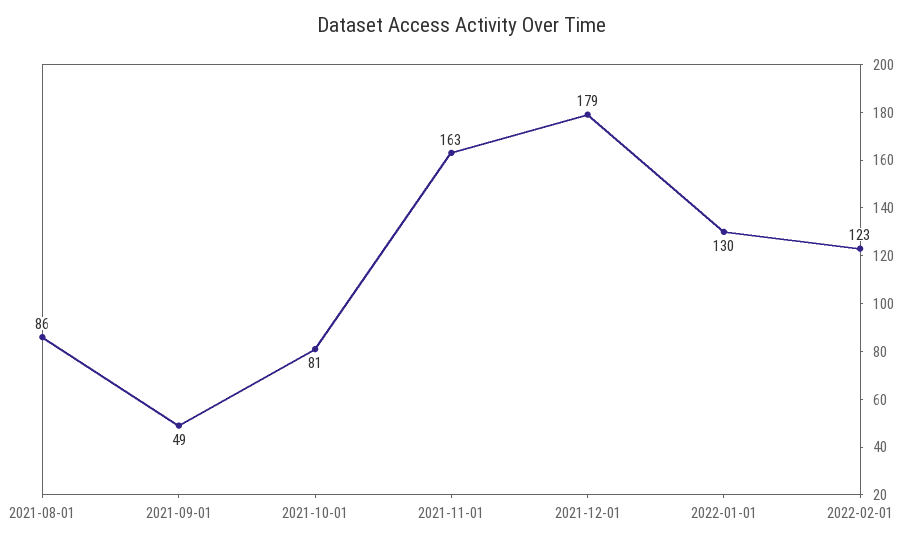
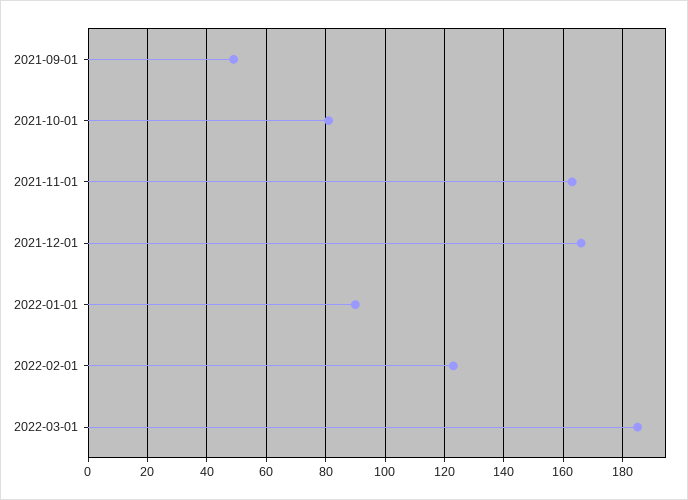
2021-08-01: 86 -> none
2021-12-01: 179 -> 165
2022-01-01: 130 -> 90
2022-03-01: none -> 185

